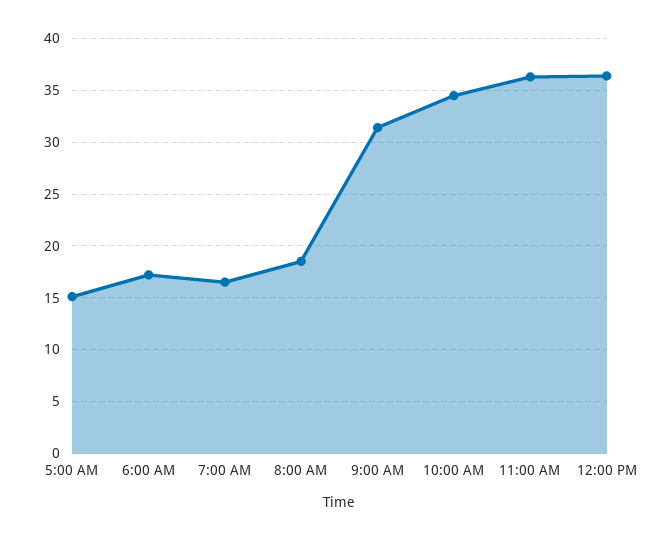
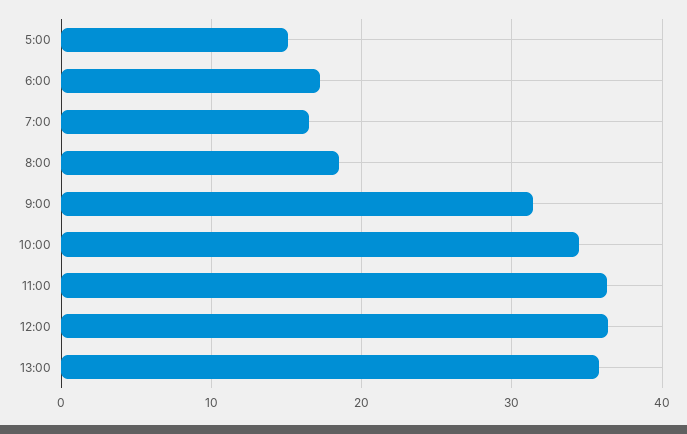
13:00: none -> 36

